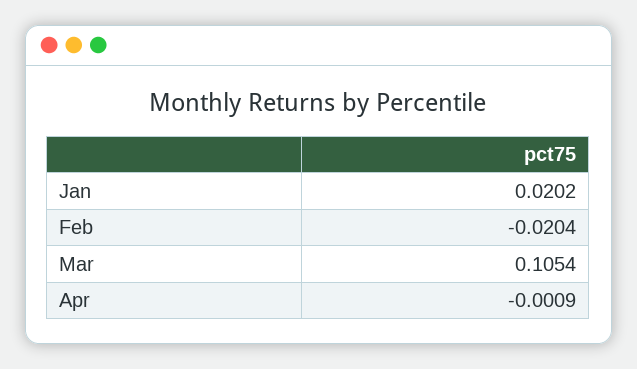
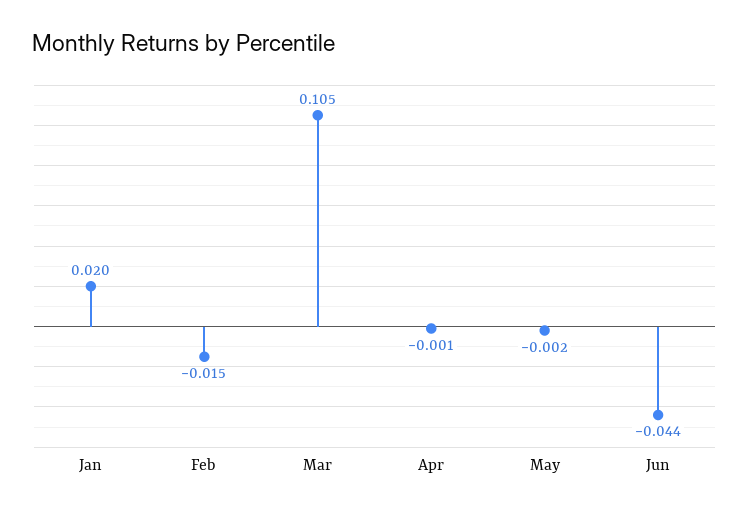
Feb: -0.0204 -> -0.015
May: none -> -0.002
Jun: none -> -0.044

